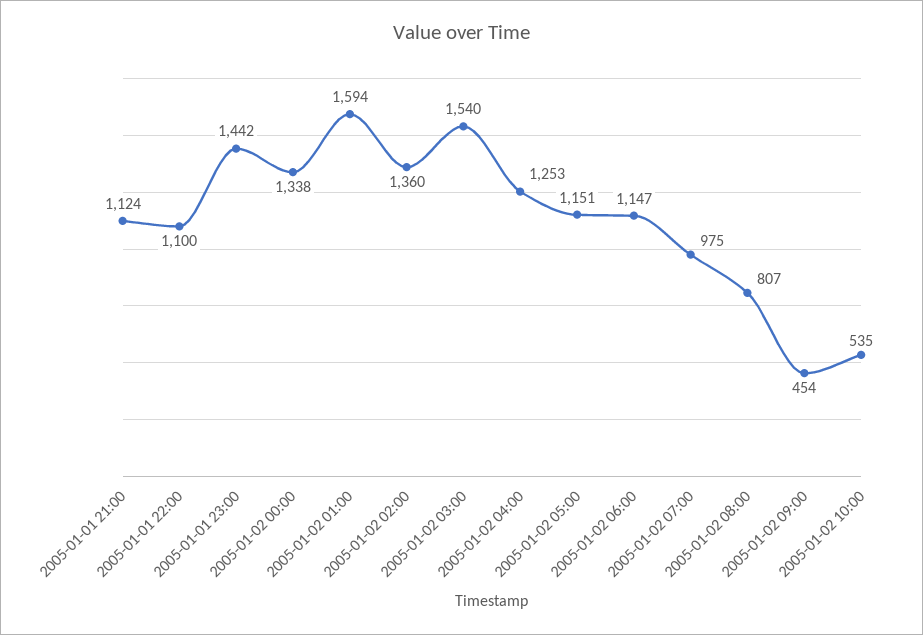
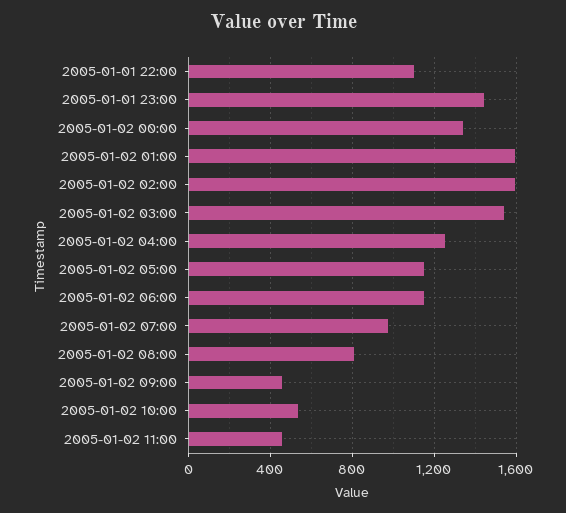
2005-01-01 21:00: 1124 -> none
2005-01-02 02:00: 1360 -> 1600
2005-01-02 11:00: none -> 450

